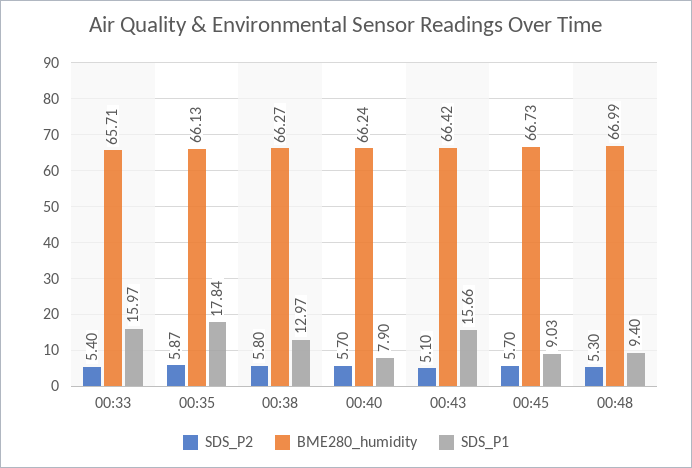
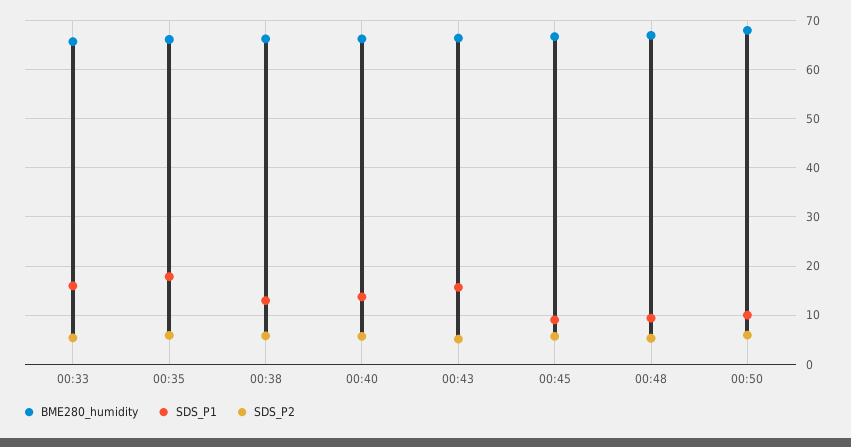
SDS_P1, 00:40: 7.9 -> 14
BME280_humidity, 00:50: none -> 68
SDS_P1, 00:50: none -> 10
SDS_P2, 00:50: none -> 6

